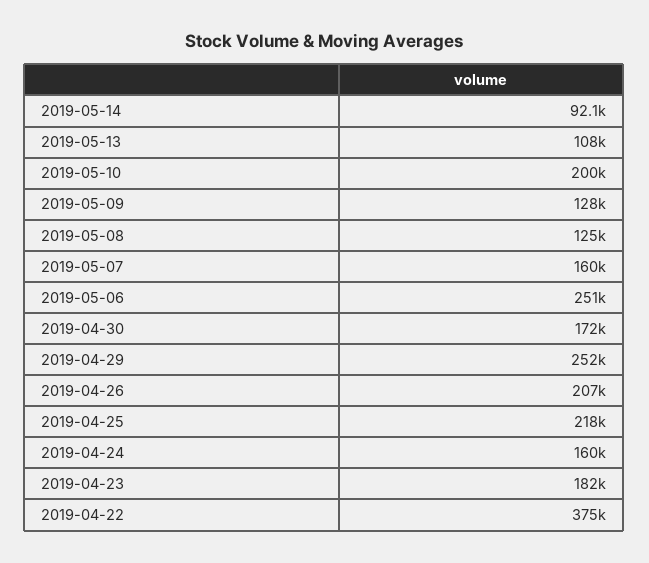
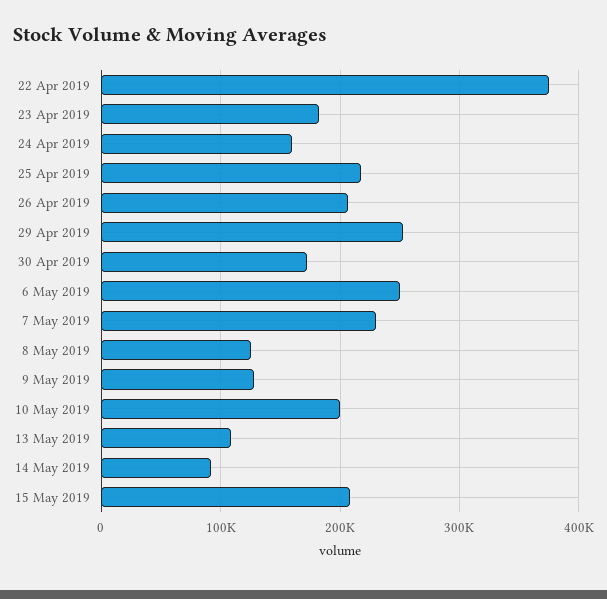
2019-05-07: 160000 -> 230000
15 May 2019: none -> 210000

